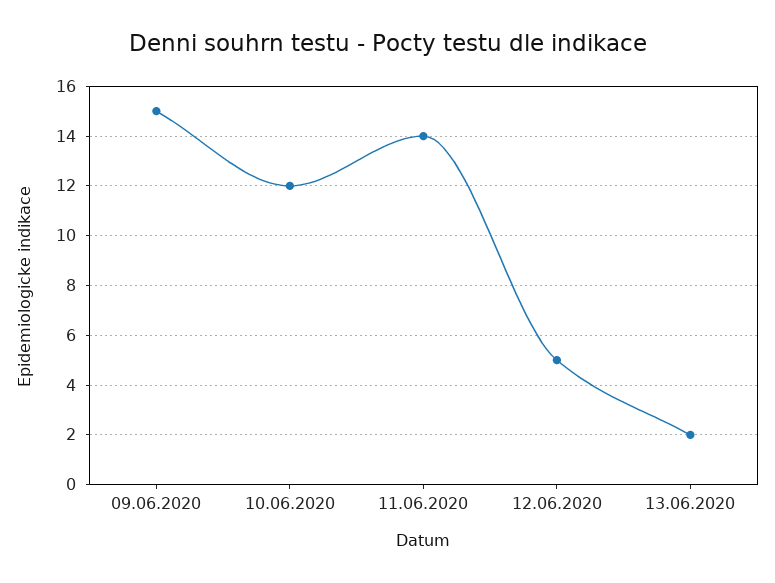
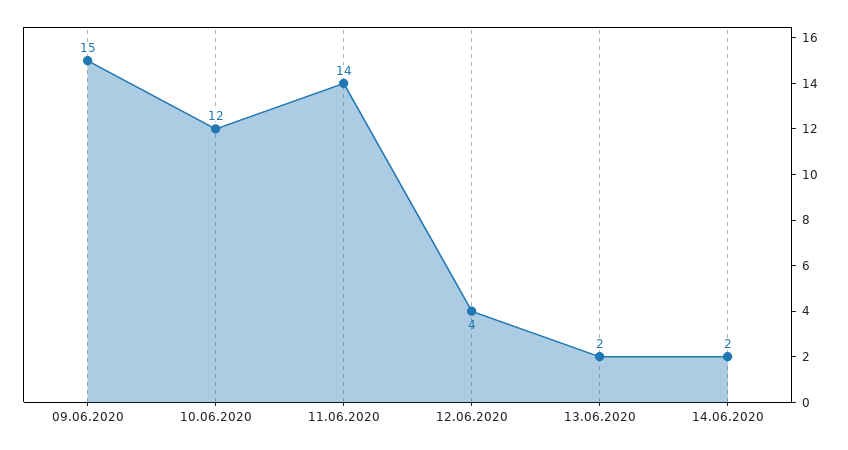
12.06.2020: 5 -> 4
14.06.2020: none -> 2

